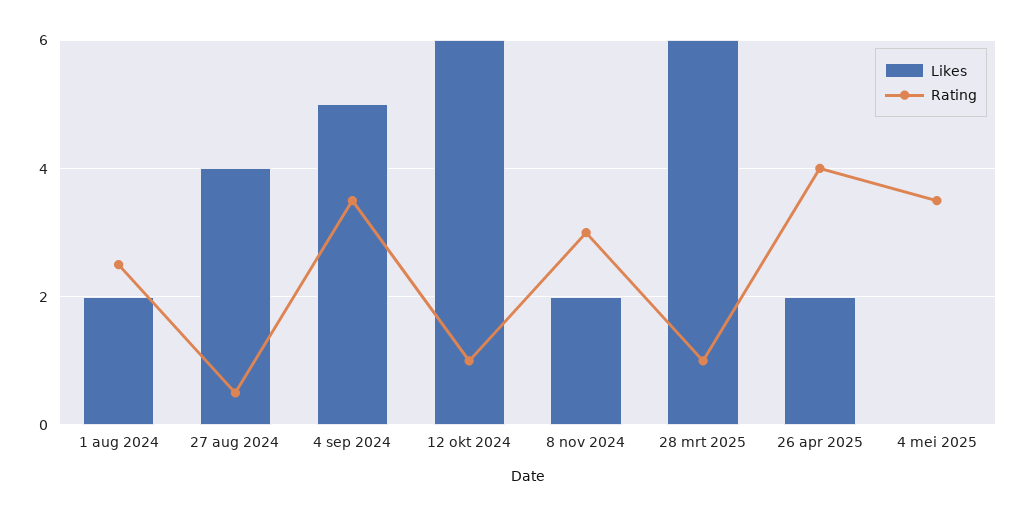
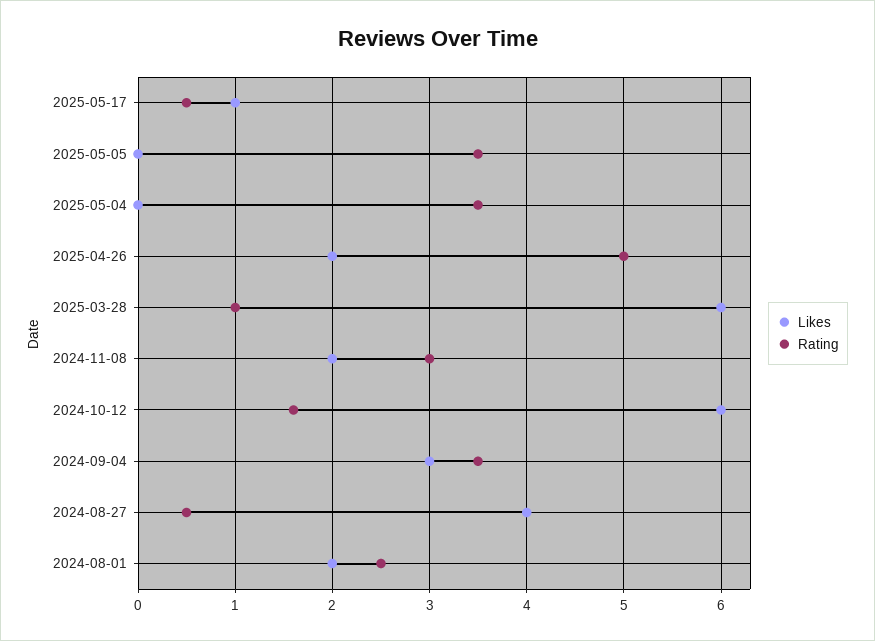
Likes, 4 sep 2024: 5 -> 3
Rating, 12 okt 2024: 1 -> 1.6
Rating, 26 apr 2025: 4 -> 5
Likes, 2025-05-17: none -> 1
Rating, 2025-05-17: none -> 0.5
Likes, 2025-05-05: none -> 0
Rating, 2025-05-05: none -> 3.5

